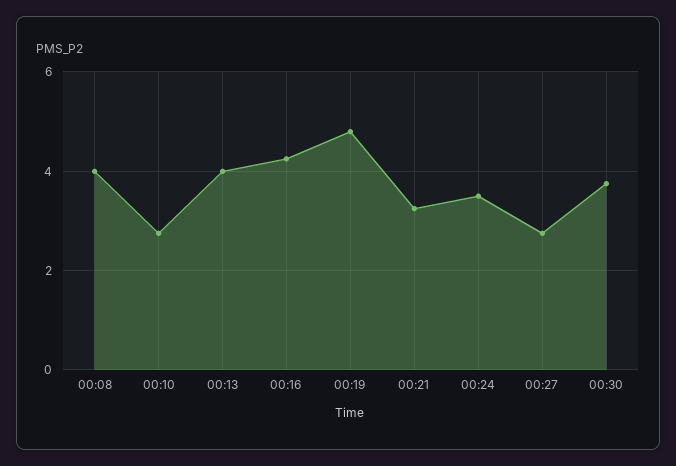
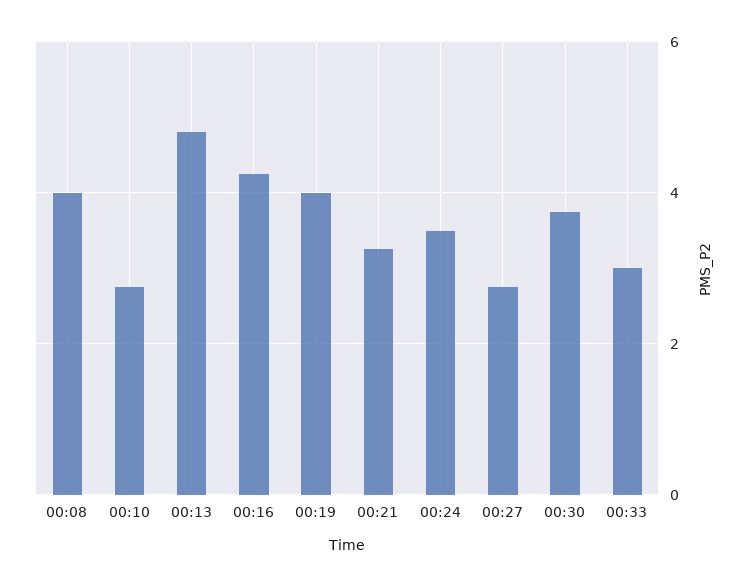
00:13: 4 -> 4.8
00:19: 4.8 -> 4
00:33: none -> 3

